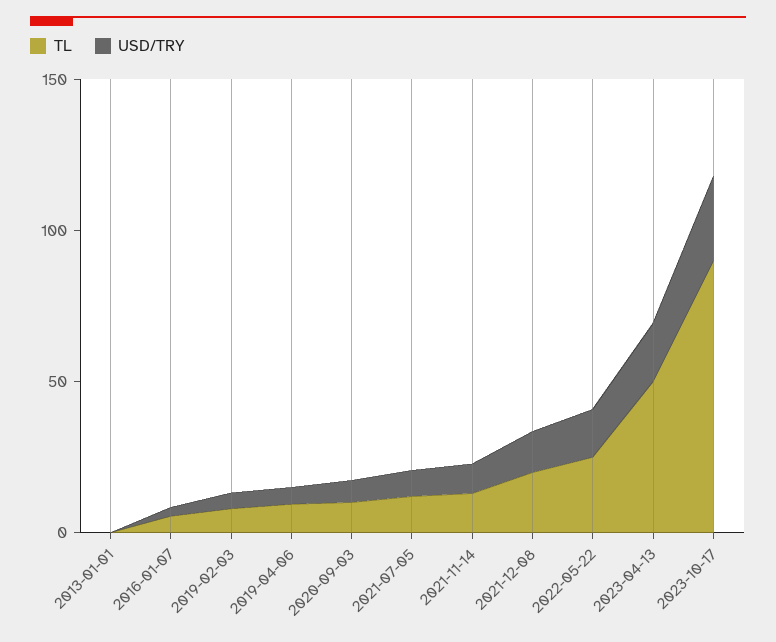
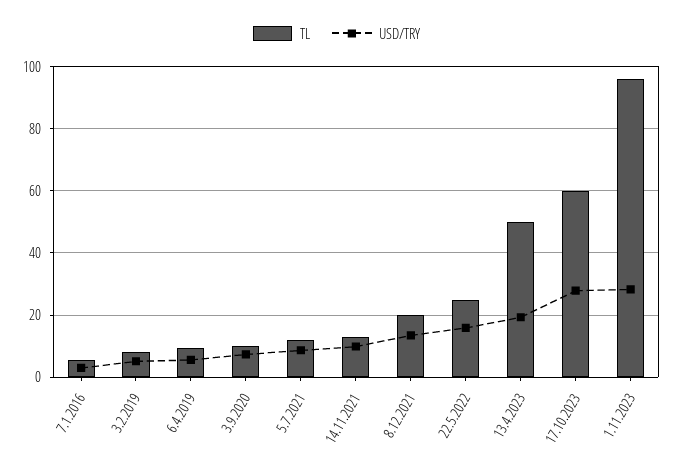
TL, 2013-01-01: 0 -> none
USD/TRY, 2013-01-01: 0 -> none
TL, 2023-10-17: 90 -> 60
TL, 1.11.2023: none -> 96
USD/TRY, 1.11.2023: none -> 28

